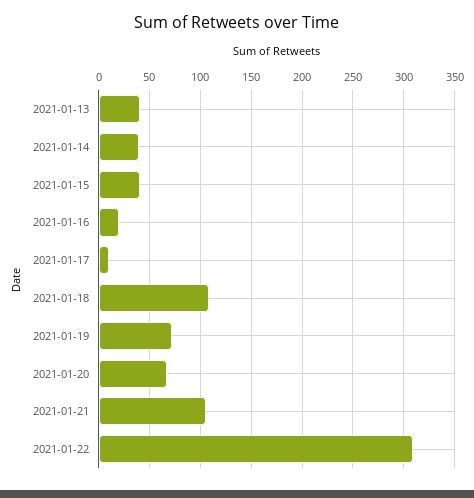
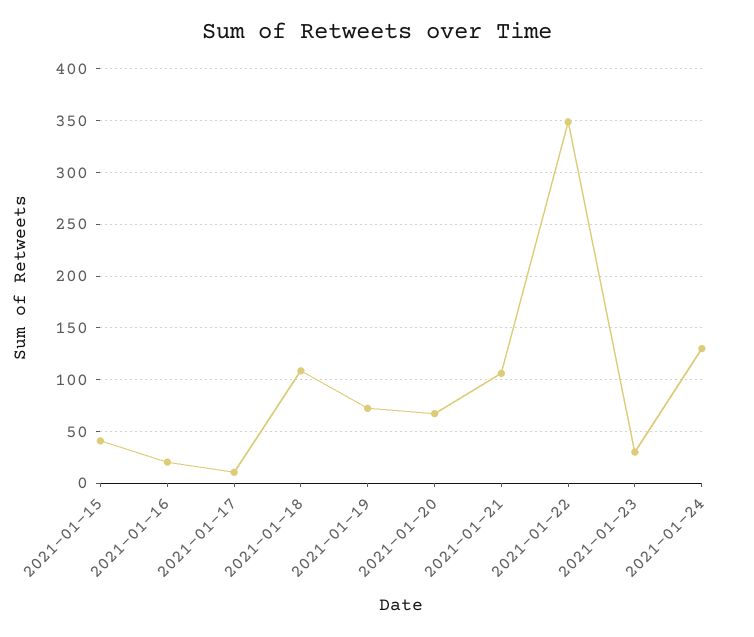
2021-01-13: 40 -> none
2021-01-14: 40 -> none
2021-01-22: 310 -> 350
2021-01-23: none -> 30
2021-01-24: none -> 130

